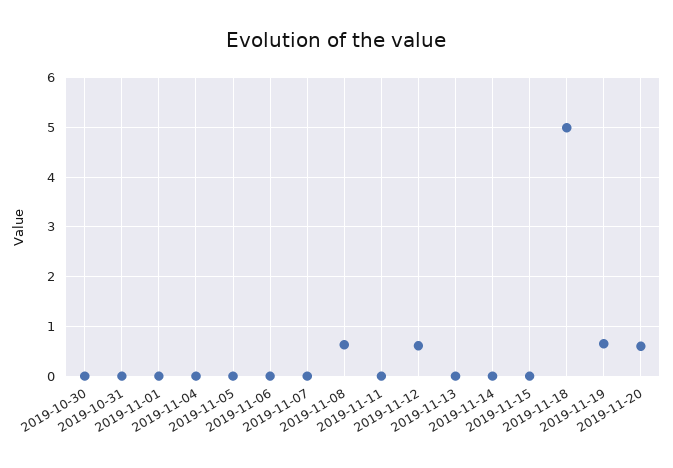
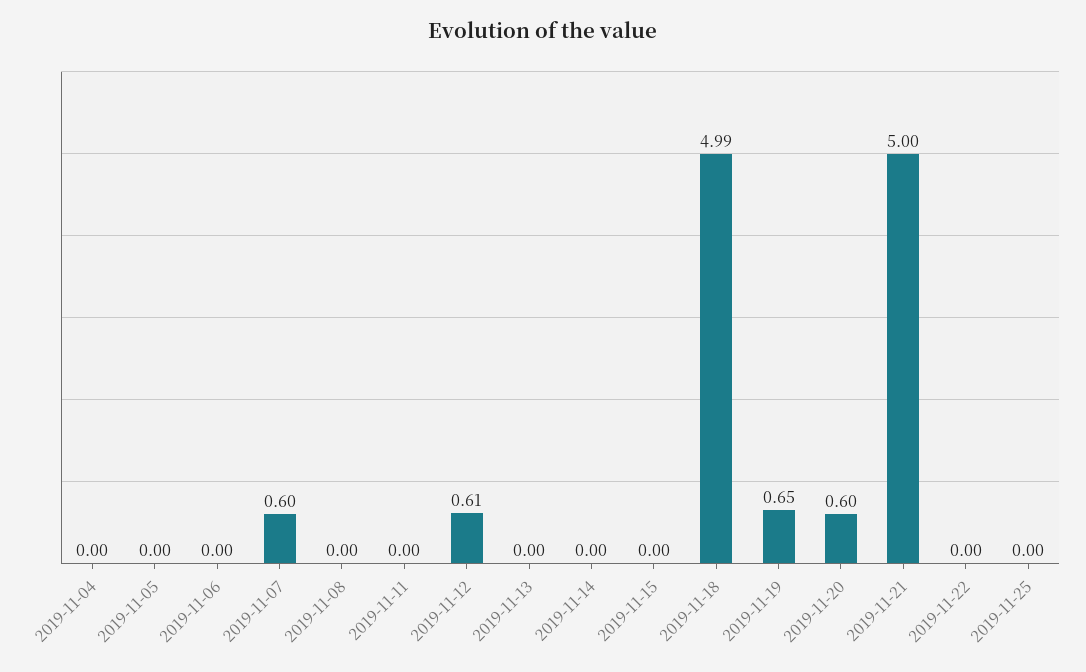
2019-10-30: 0 -> none
2019-10-31: 0 -> none
2019-11-01: 0 -> none
2019-11-07: 0 -> 0.6
2019-11-08: 0.6 -> 0
2019-11-21: none -> 5
2019-11-22: none -> 0
2019-11-25: none -> 0

